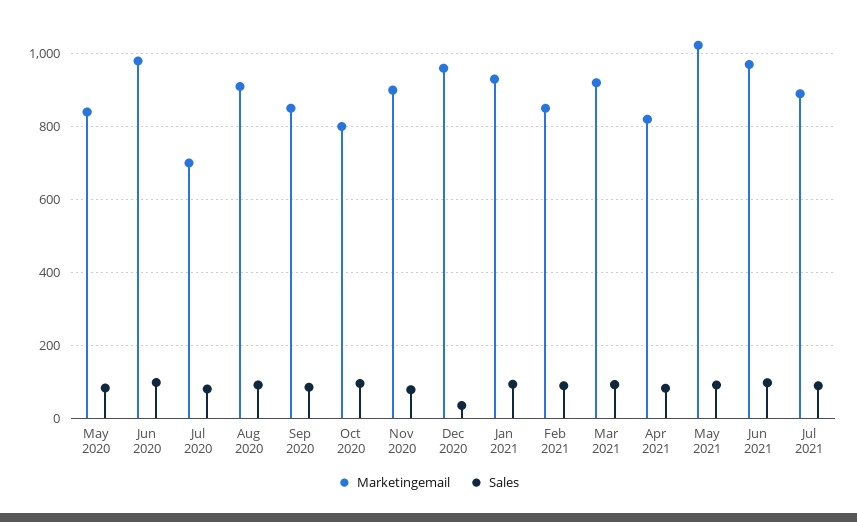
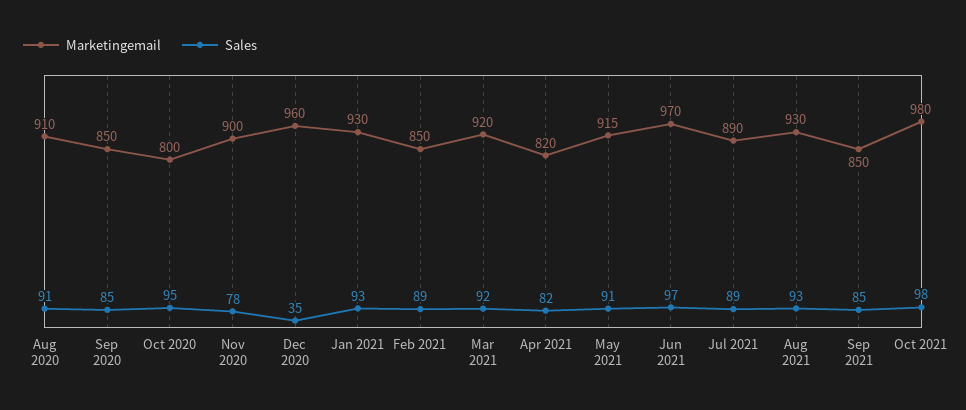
Marketingemail, May 2020: 840 -> none
Sales, May 2020: 80 -> none
Marketingemail, Jun 2020: 980 -> none
Sales, Jun 2020: 100 -> none
Marketingemail, Jul 2020: 700 -> none
Sales, Jul 2020: 80 -> none
Marketingemail, May 2021: 1020 -> 915
Marketingemail, Aug 2021: none -> 930
Sales, Aug 2021: none -> 93
Marketingemail, Sep 2021: none -> 850
Sales, Sep 2021: none -> 85
Marketingemail, Oct 2021: none -> 980
Sales, Oct 2021: none -> 98

